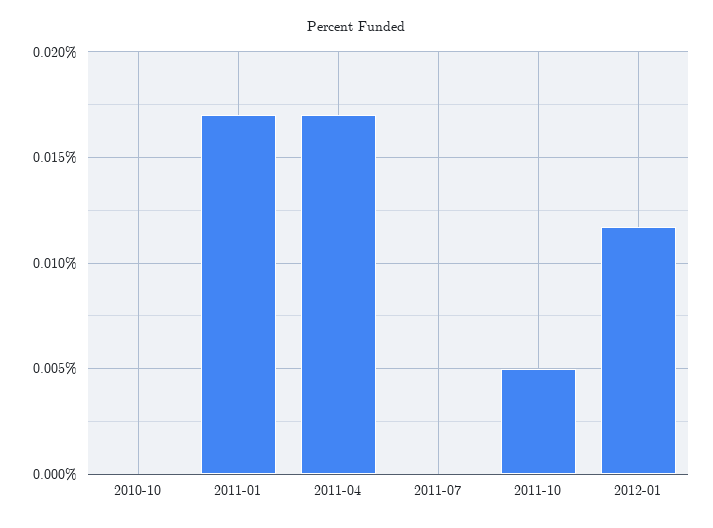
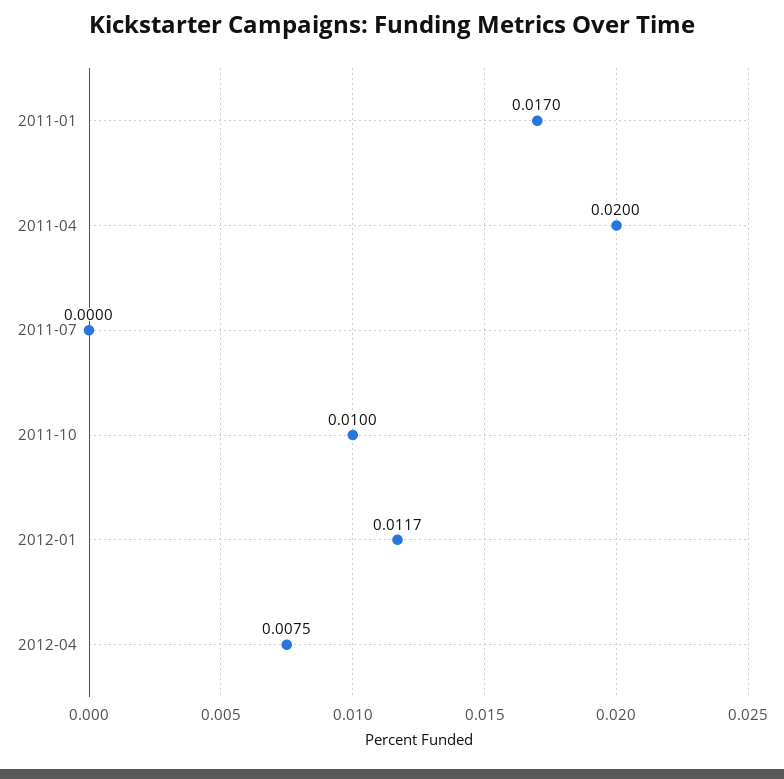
2010-10: 0 -> none
2011-04: 0.017 -> 0.02
2011-10: 0.005 -> 0.01
2012-04: none -> 0.0075

